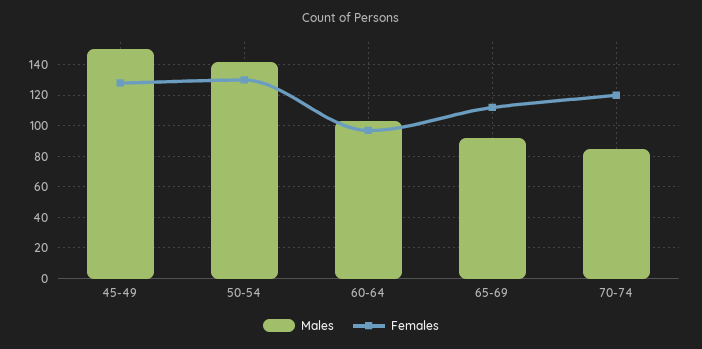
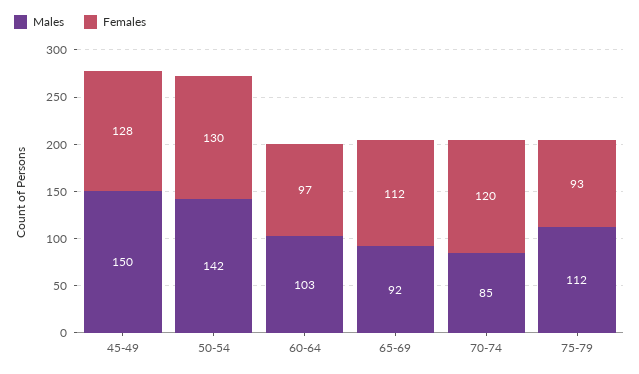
Males, 75-79: none -> 112
Females, 75-79: none -> 93

